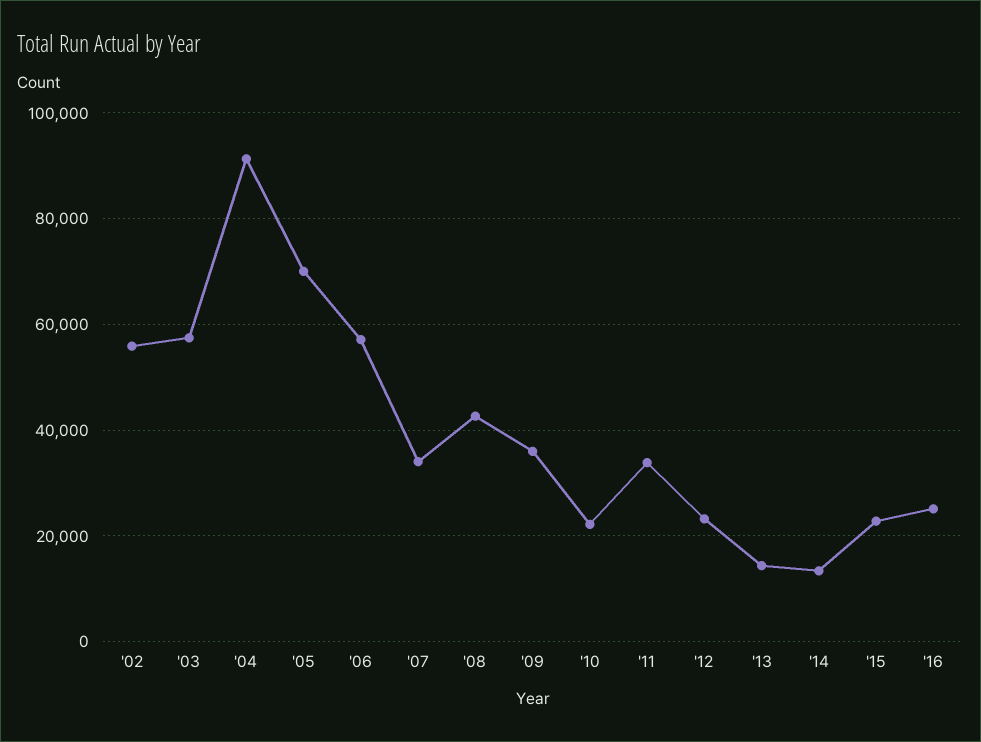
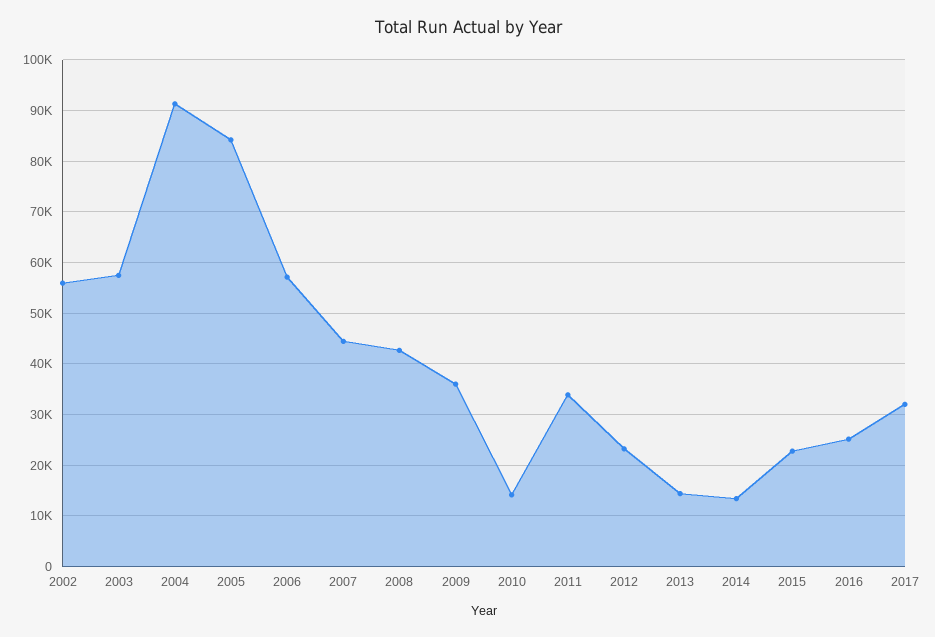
'05: 70000 -> 84000
'07: 34000 -> 44000
'10: 22000 -> 14000
2017: none -> 32000

